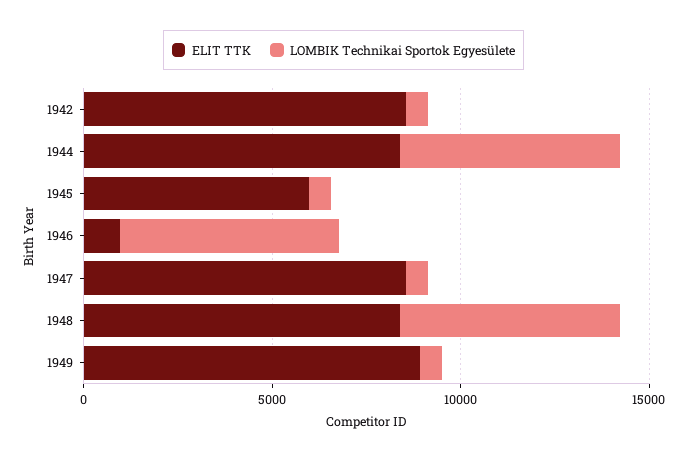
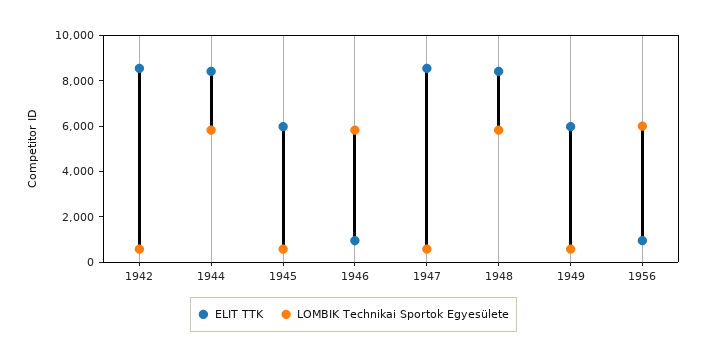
ELIT TTK, 1949: 9000 -> 6000
ELIT TTK, 1956: none -> 1000
LOMBIK Technikai Sportok Egyesülete, 1956: none -> 6000

